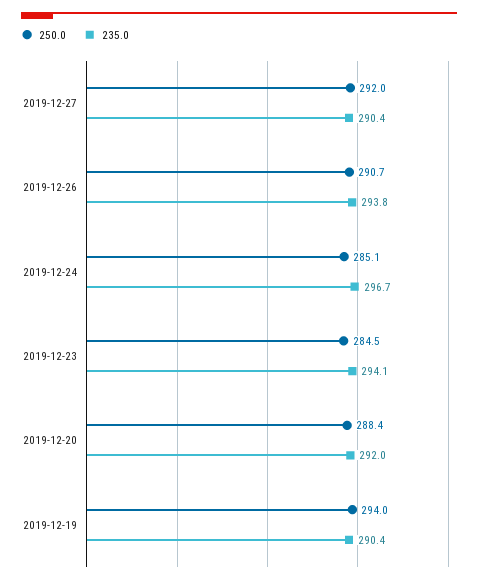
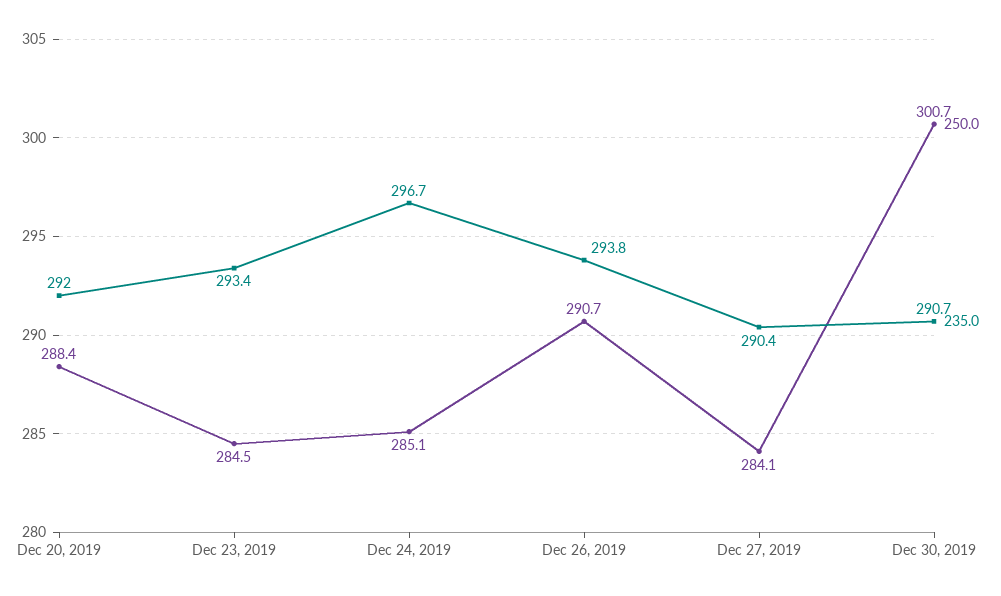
250.0, 2019-12-27: 292 -> 284.1
235.0, 2019-12-23: 294.1 -> 293.4
250.0, 2019-12-19: 294 -> none
235.0, 2019-12-19: 290.4 -> none
250.0, Dec 30, 2019: none -> 300.7
235.0, Dec 30, 2019: none -> 290.7

